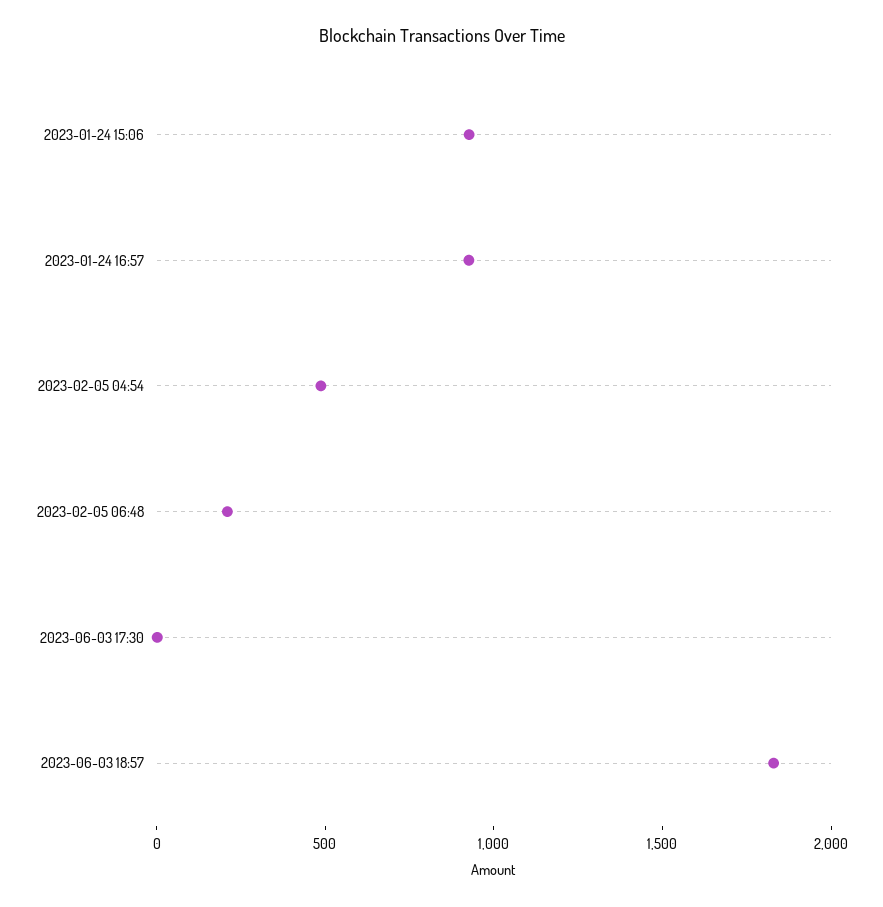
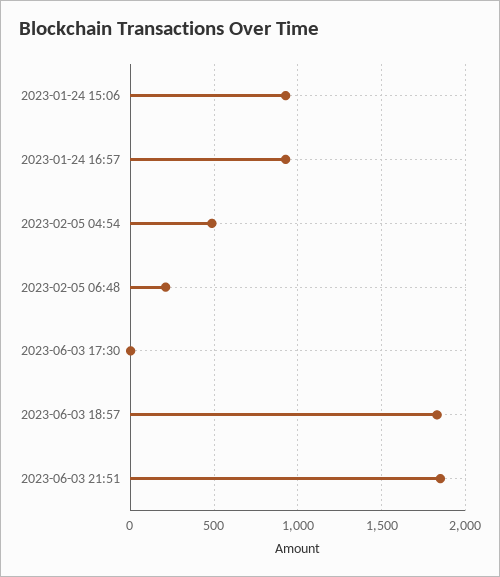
2023-06-03 21:51: none -> 1850

